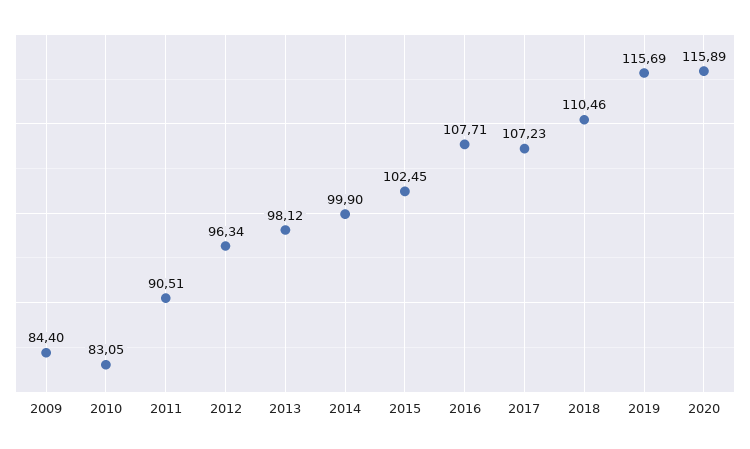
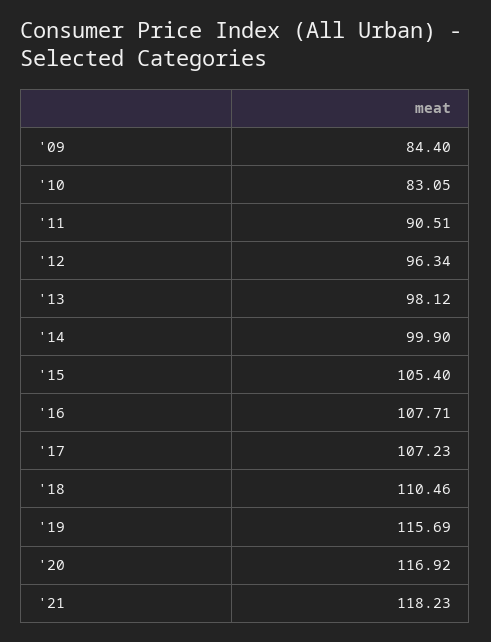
2015: 102.45 -> 105.4
2020: 115.89 -> 116.92
'21: none -> 118.23

